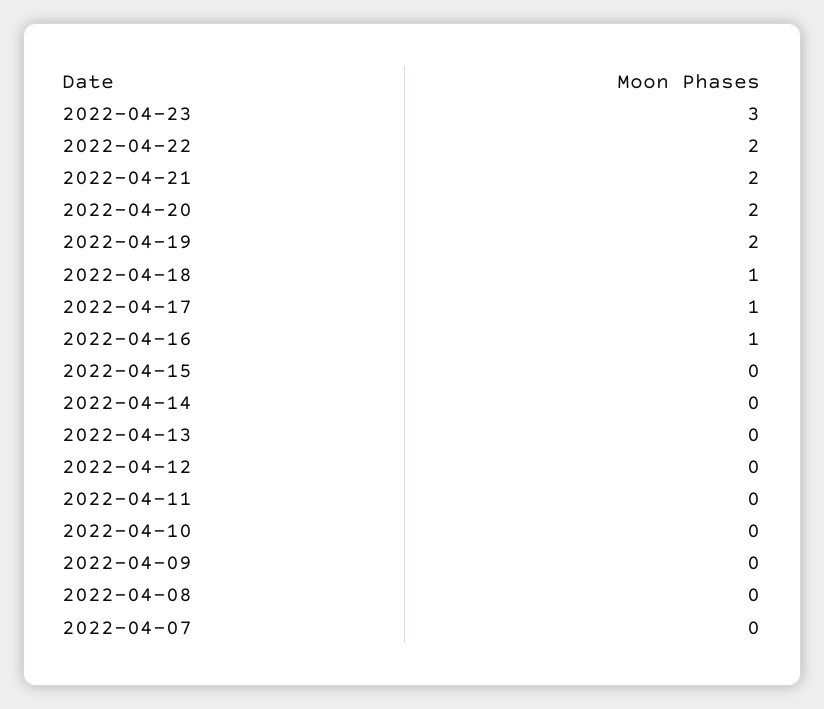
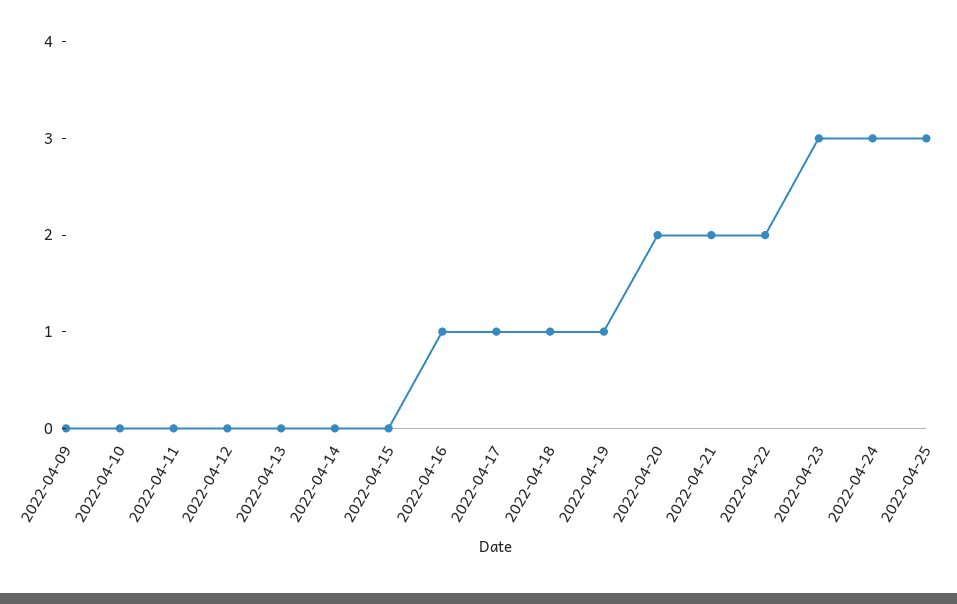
2022-04-19: 2 -> 1
2022-04-08: 0 -> none
2022-04-07: 0 -> none
2022-04-24: none -> 3
2022-04-25: none -> 3

